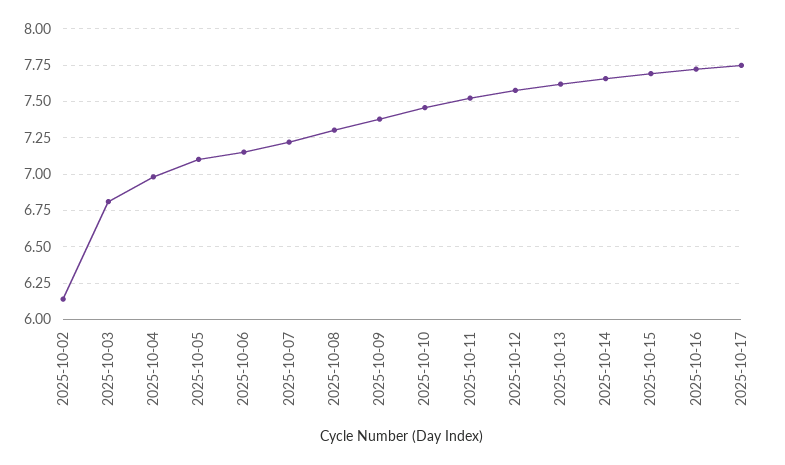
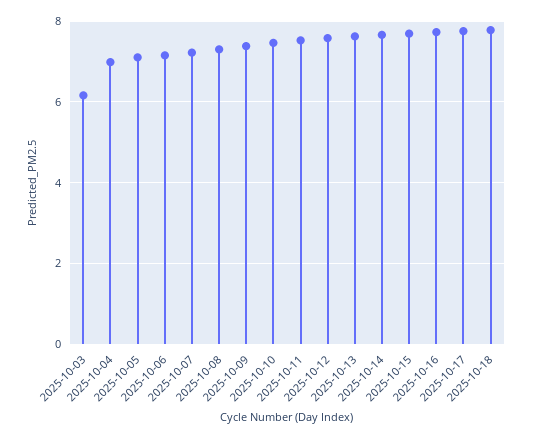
2025-10-02: 6.15 -> none
2025-10-03: 6.8 -> 6.2
2025-10-18: none -> 7.8

